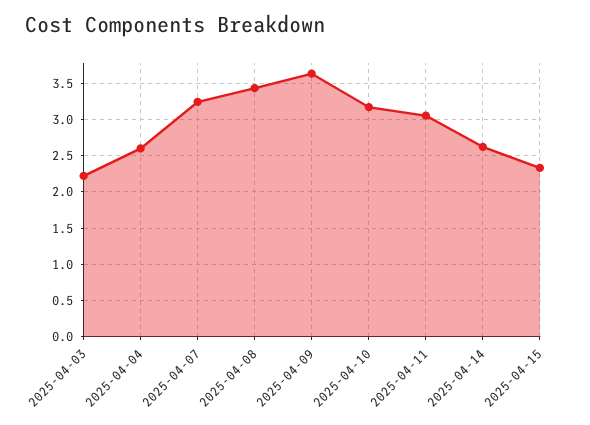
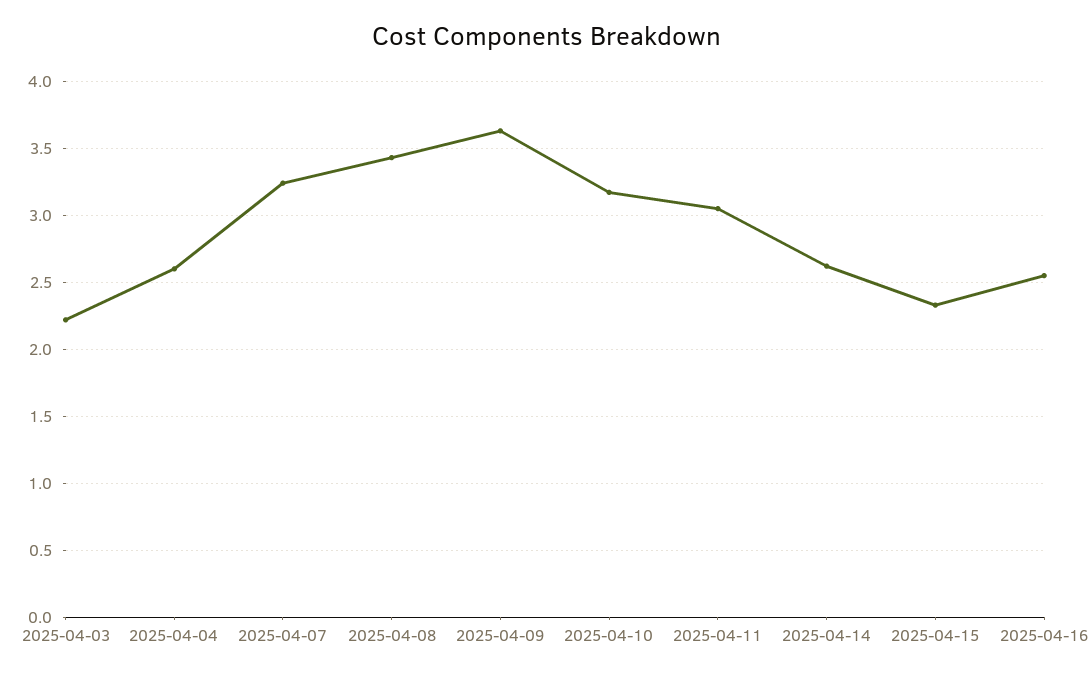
2025-04-16: none -> 2.55

